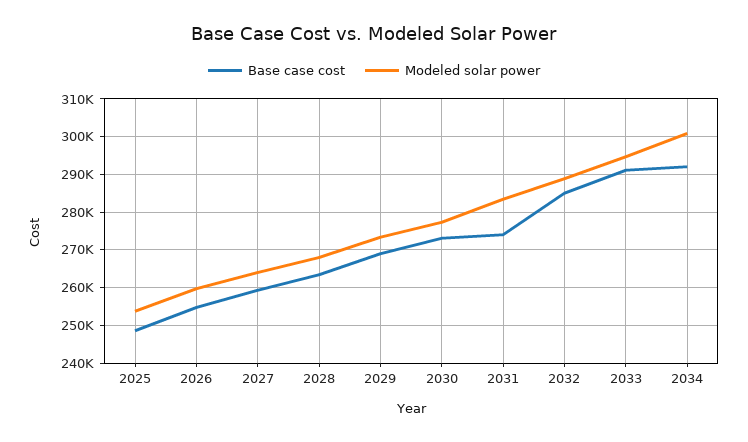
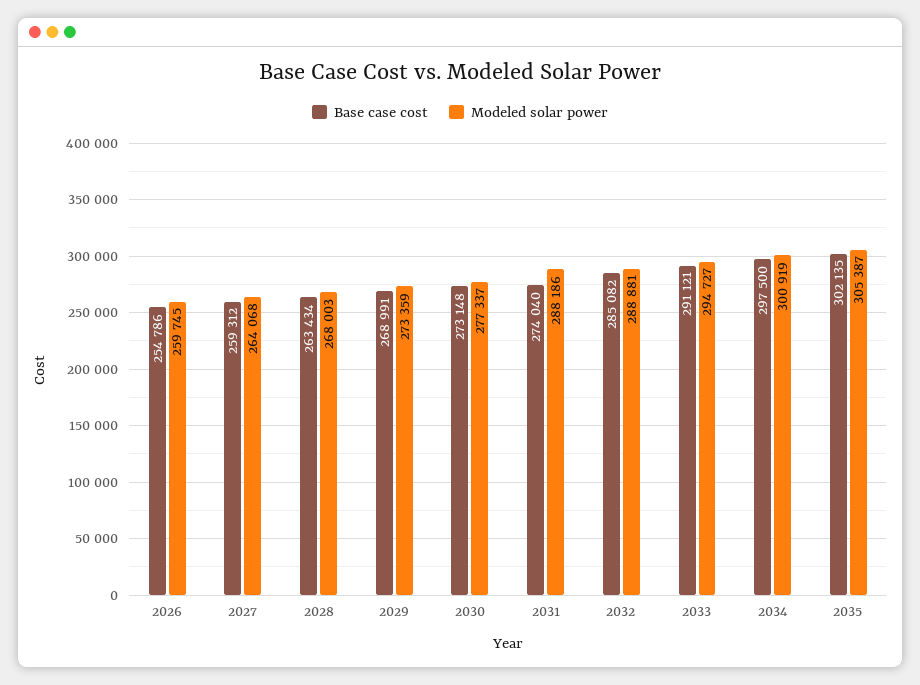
Base case cost, 2025: 248000 -> none
Modeled solar power, 2025: 254000 -> none
Modeled solar power, 2031: 284000 -> 288186
Base case cost, 2034: 292000 -> 297500
Base case cost, 2035: none -> 302135
Modeled solar power, 2035: none -> 305387

